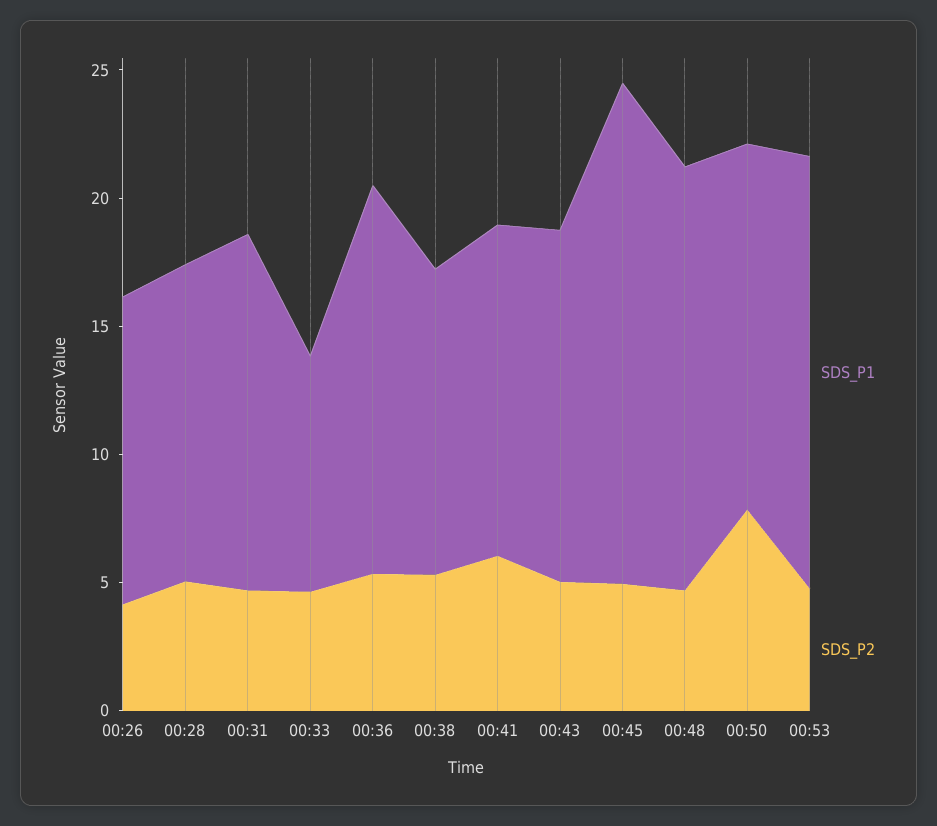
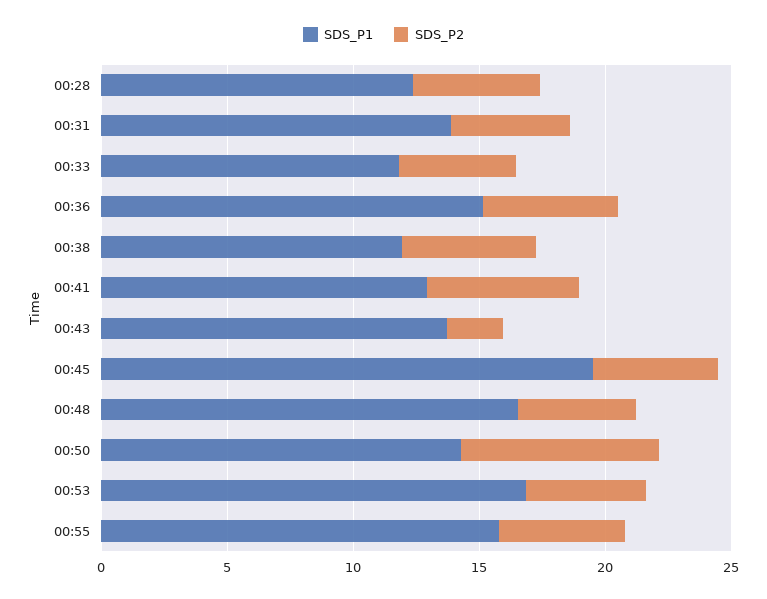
SDS_P1, 00:26: 12 -> none
SDS_P2, 00:26: 4 -> none
SDS_P1, 00:33: 9 -> 12
SDS_P2, 00:43: 5 -> 2
SDS_P1, 00:55: none -> 16
SDS_P2, 00:55: none -> 5

